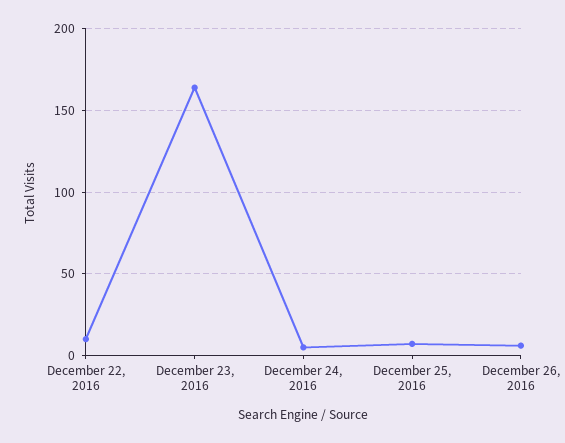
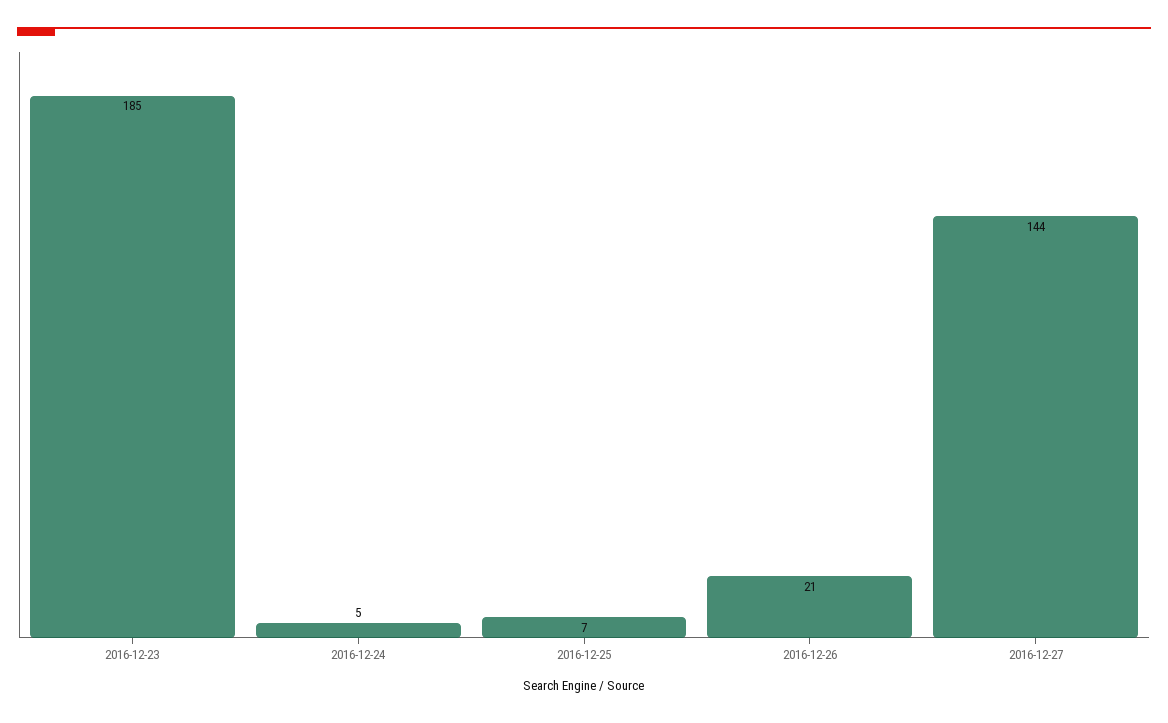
December 22, 2016: 10 -> none
December 23, 2016: 165 -> 185
December 26, 2016: 5 -> 21
2016-12-27: none -> 144

